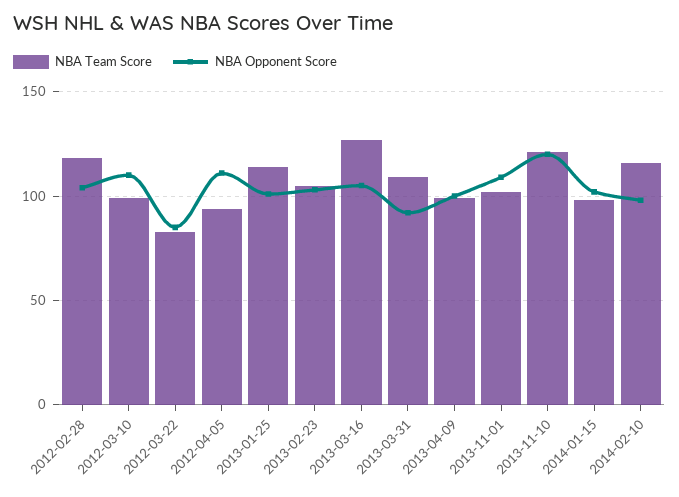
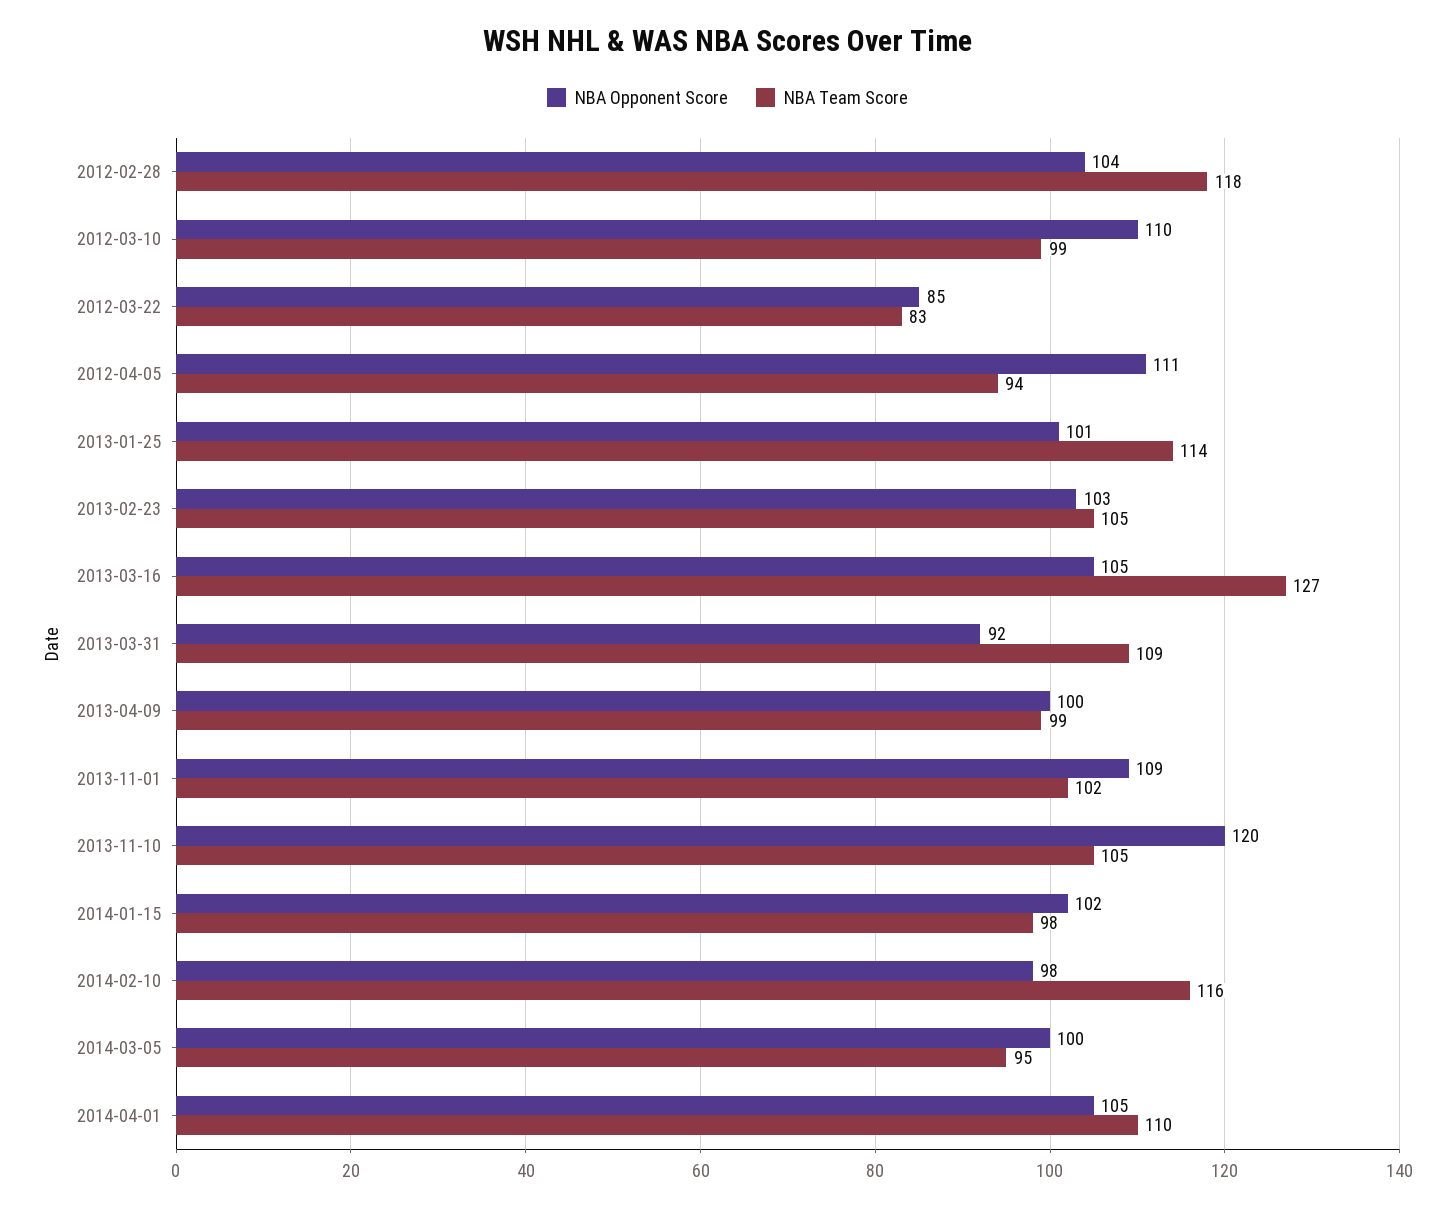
NBA Team Score, 2013-11-10: 120 -> 105
NBA Opponent Score, 2014-03-05: none -> 100
NBA Team Score, 2014-03-05: none -> 95
NBA Opponent Score, 2014-04-01: none -> 105
NBA Team Score, 2014-04-01: none -> 110

